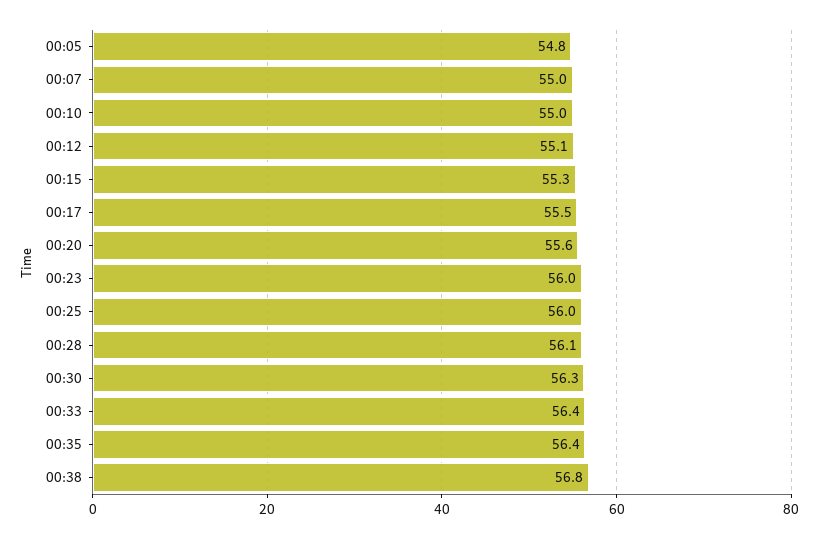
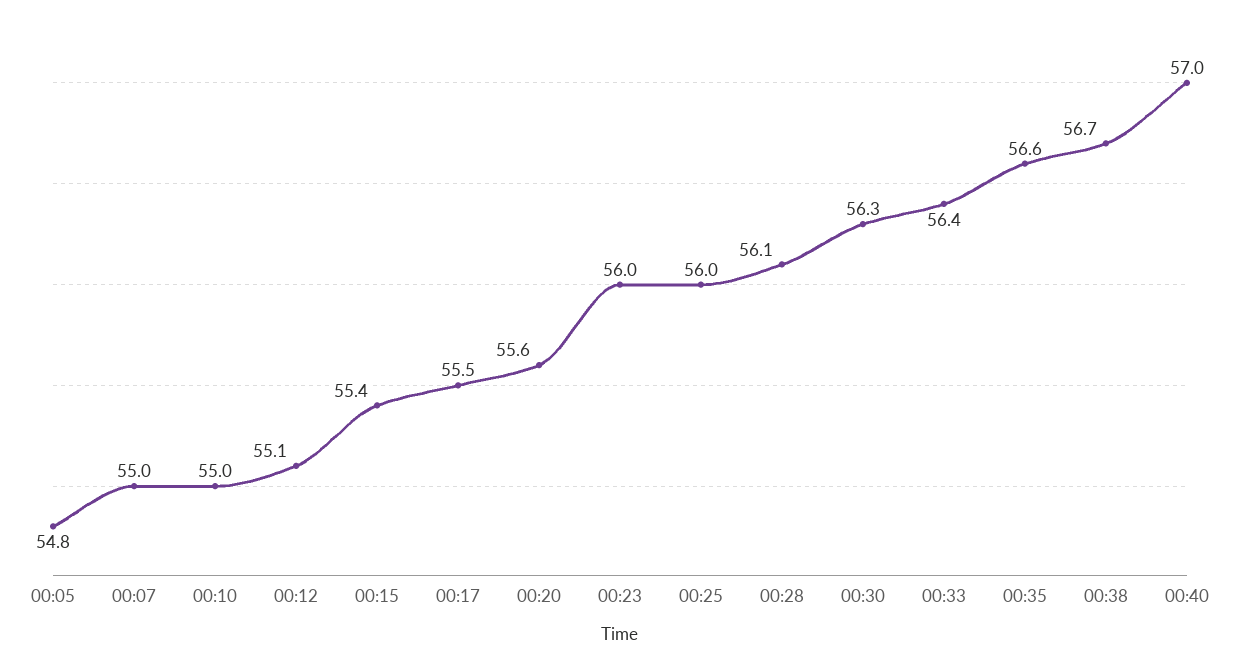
00:15: 55.3 -> 55.4
00:35: 56.4 -> 56.6
00:38: 56.8 -> 56.7
00:40: none -> 57

